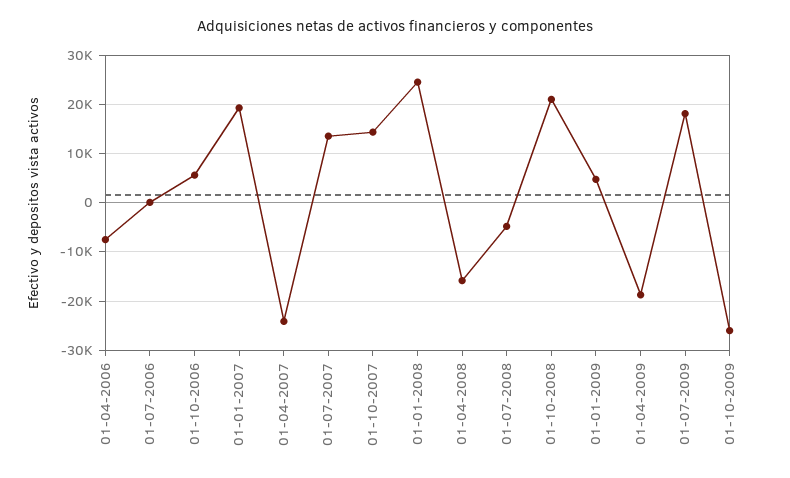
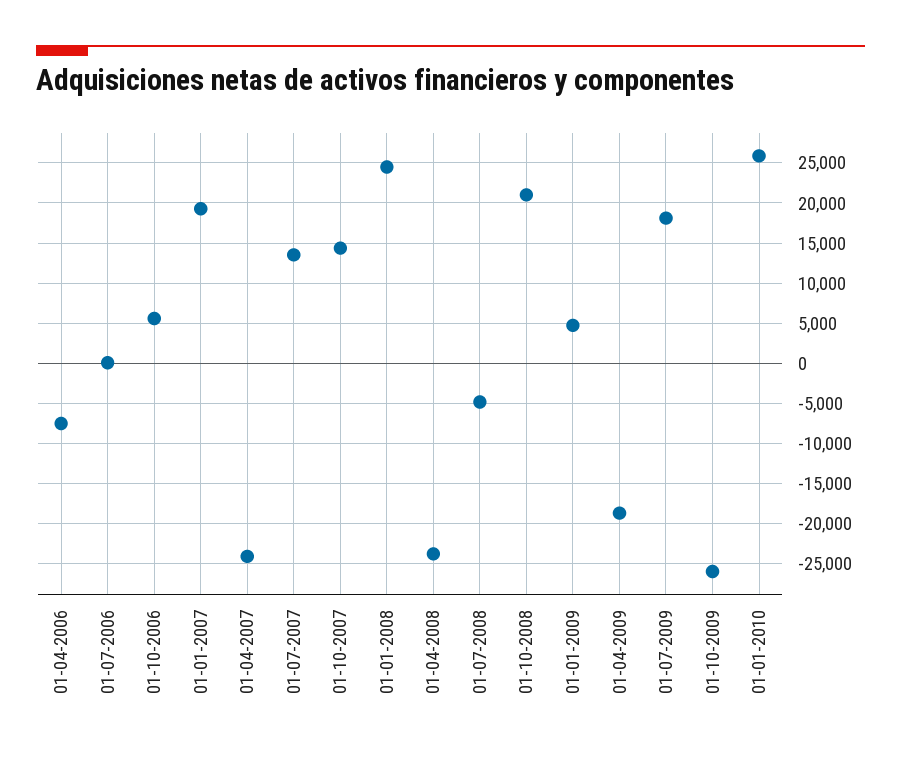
01-04-2008: -16000 -> -24000
01-01-2010: none -> 26000

